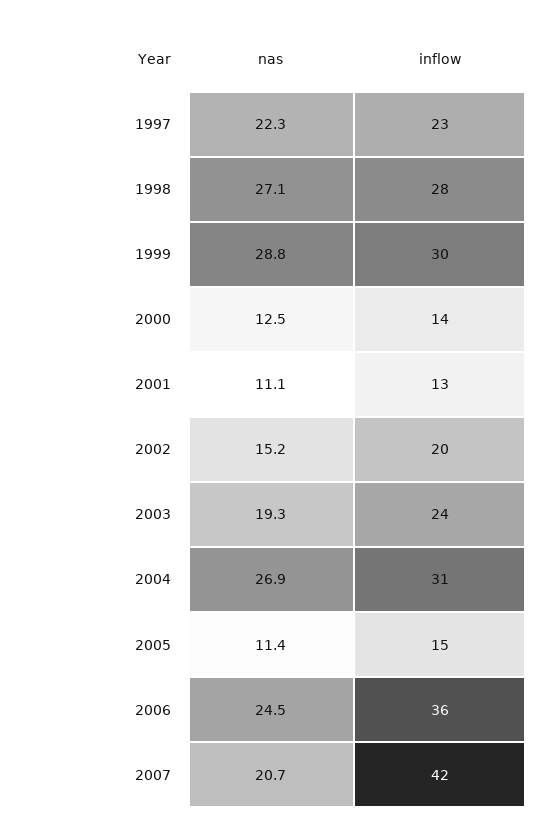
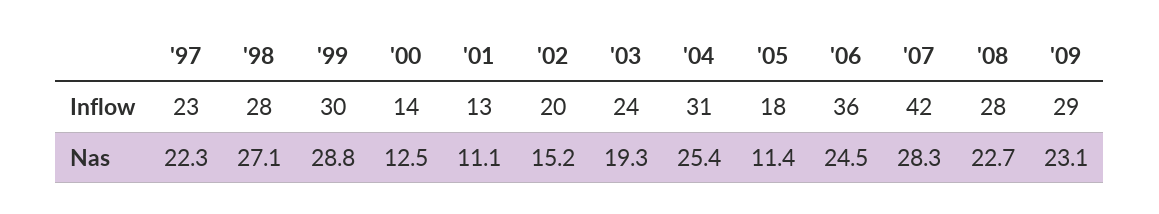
nas, 2004: 26.9 -> 25.4
inflow, 2005: 15 -> 18
nas, 2007: 20.7 -> 28.3
inflow, '08: none -> 28
inflow, '09: none -> 29
nas, '08: none -> 22.7
nas, '09: none -> 23.1

